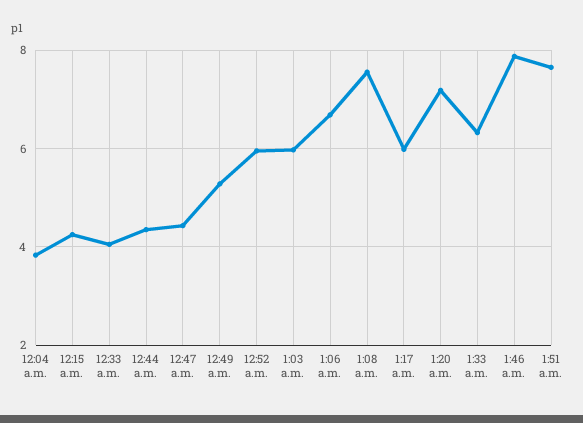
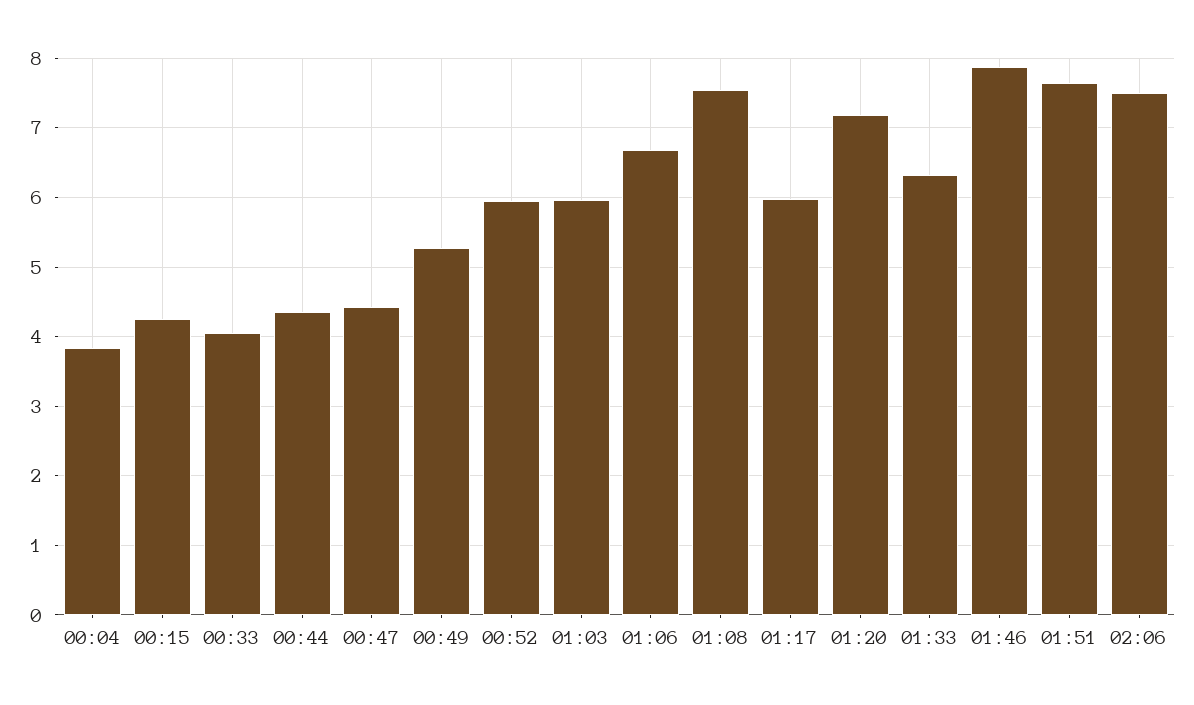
02:06: none -> 7.5

